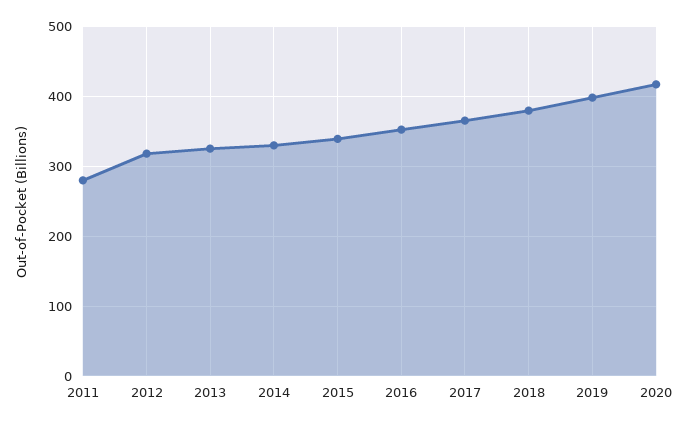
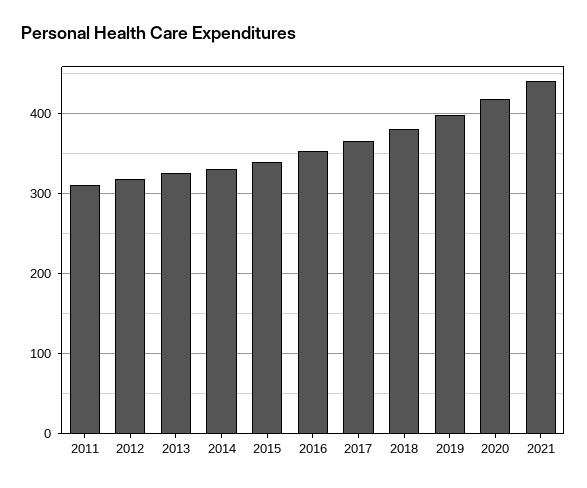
2011: 280 -> 310
2021: none -> 440

